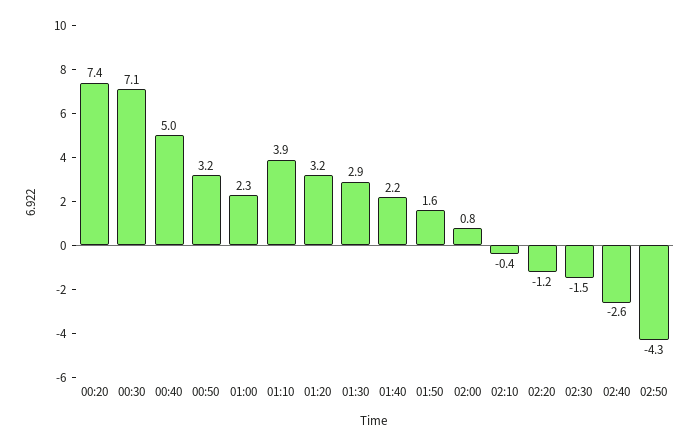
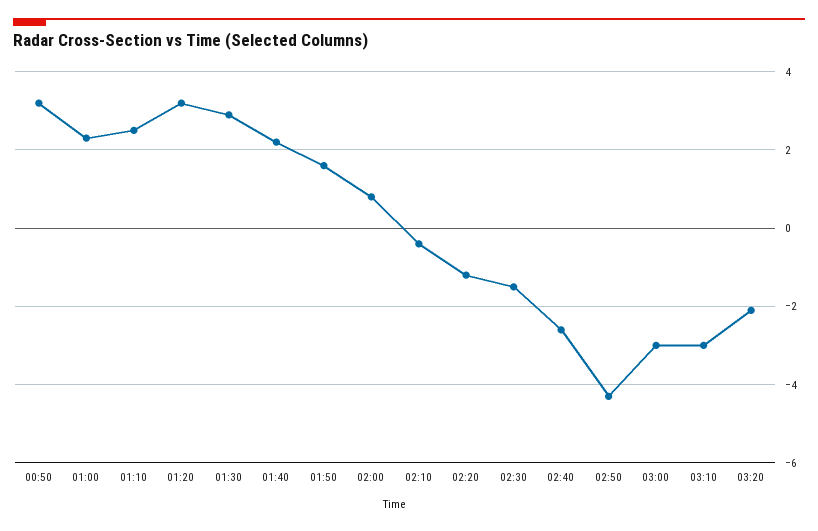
00:20: 7.4 -> none
00:30: 7.1 -> none
00:40: 5 -> none
01:10: 3.9 -> 2.5
03:00: none -> -3
03:10: none -> -3
03:20: none -> -2

